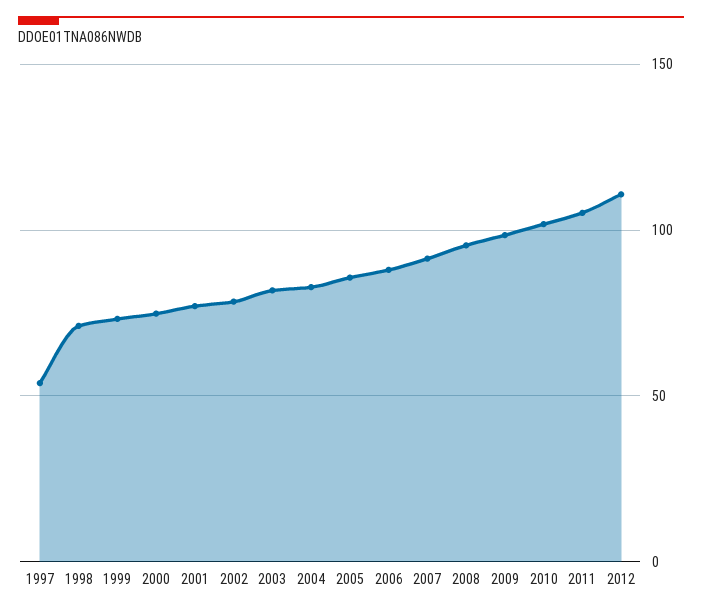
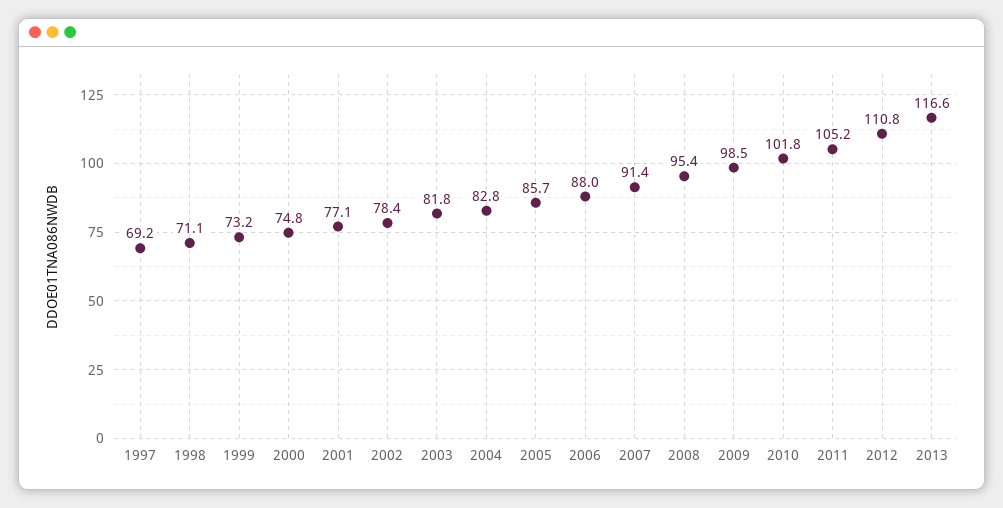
1997: 55 -> 69.2
2013: none -> 116.6

